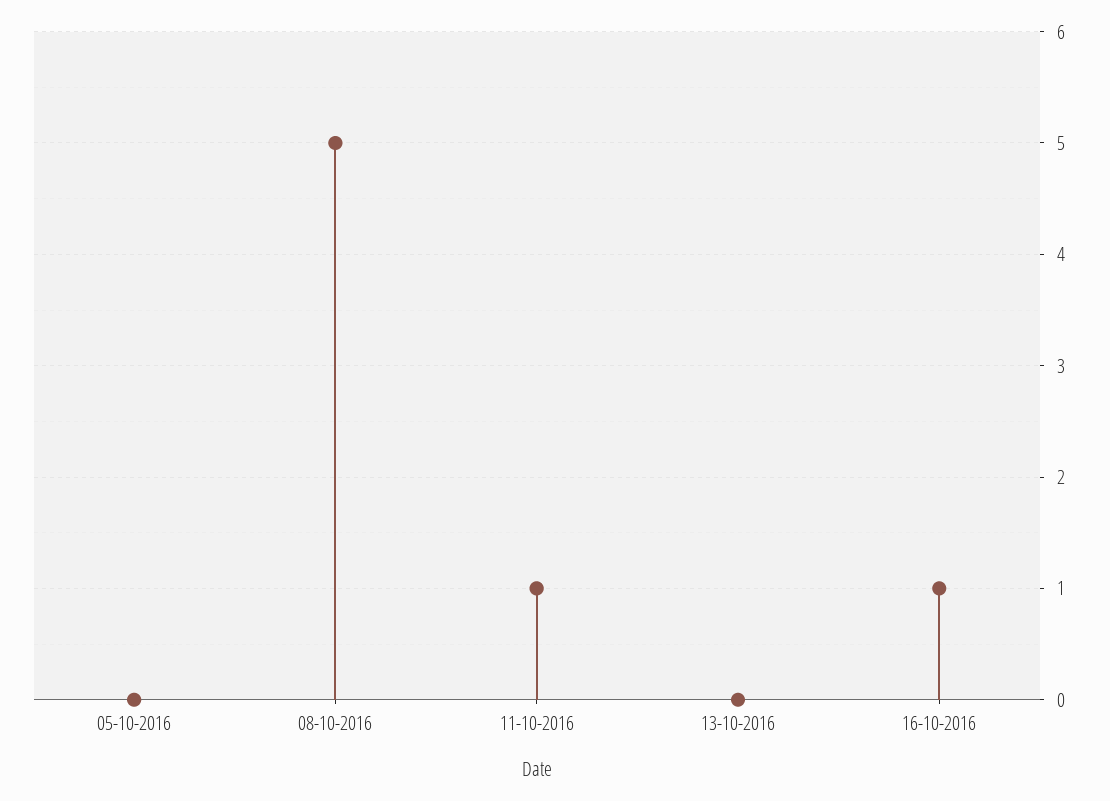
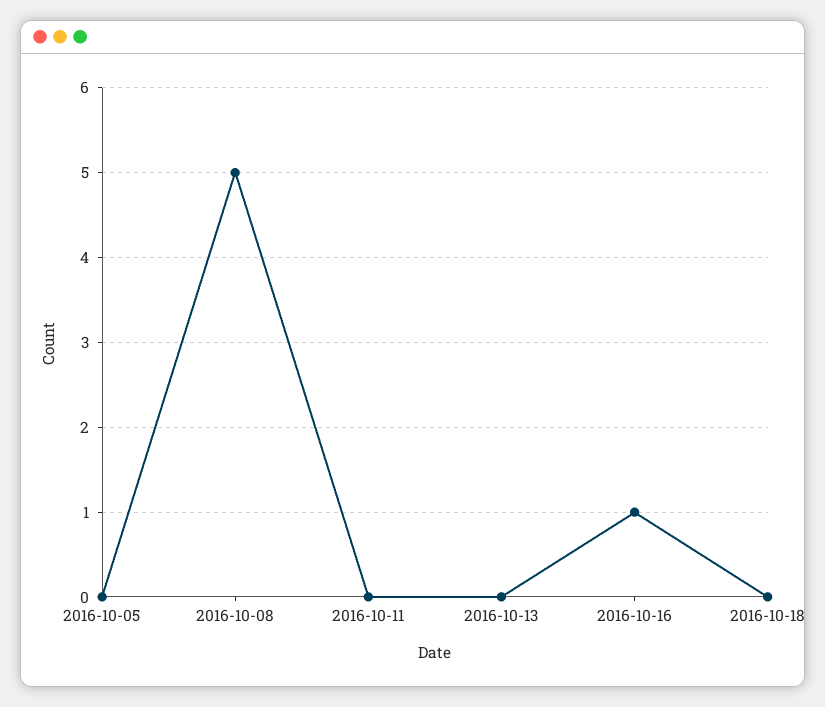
11-10-2016: 1 -> 0
2016-10-18: none -> 0

